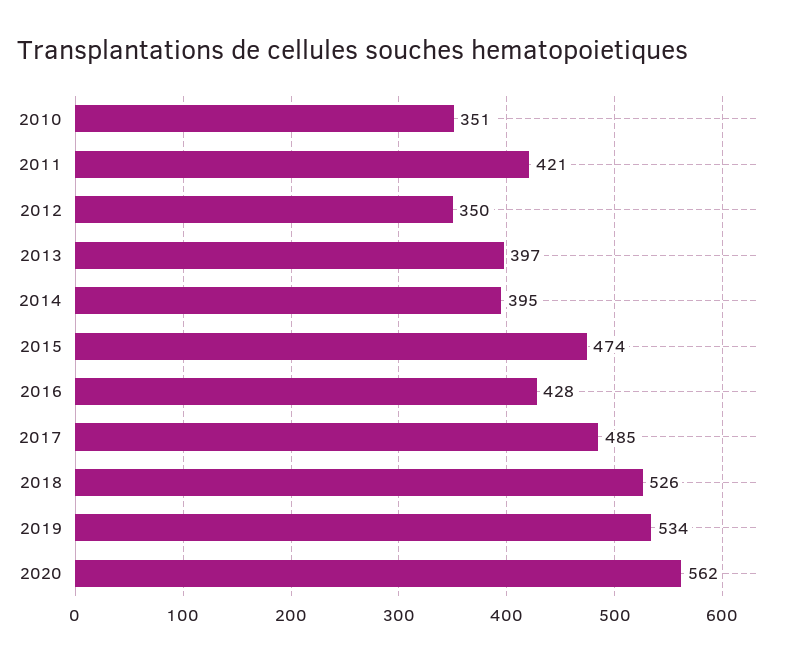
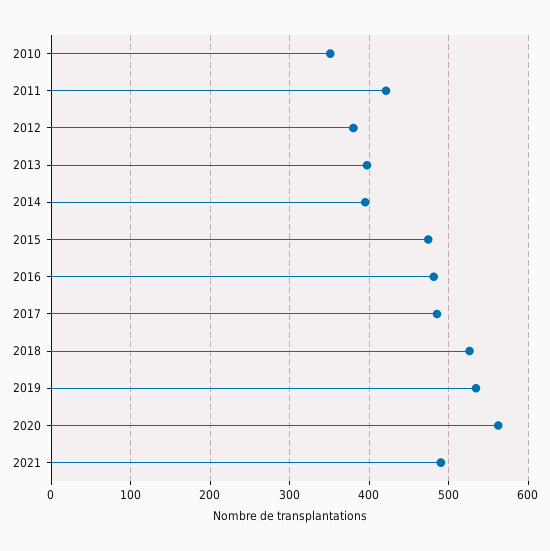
2012: 350 -> 380
2016: 428 -> 480
2021: none -> 490

